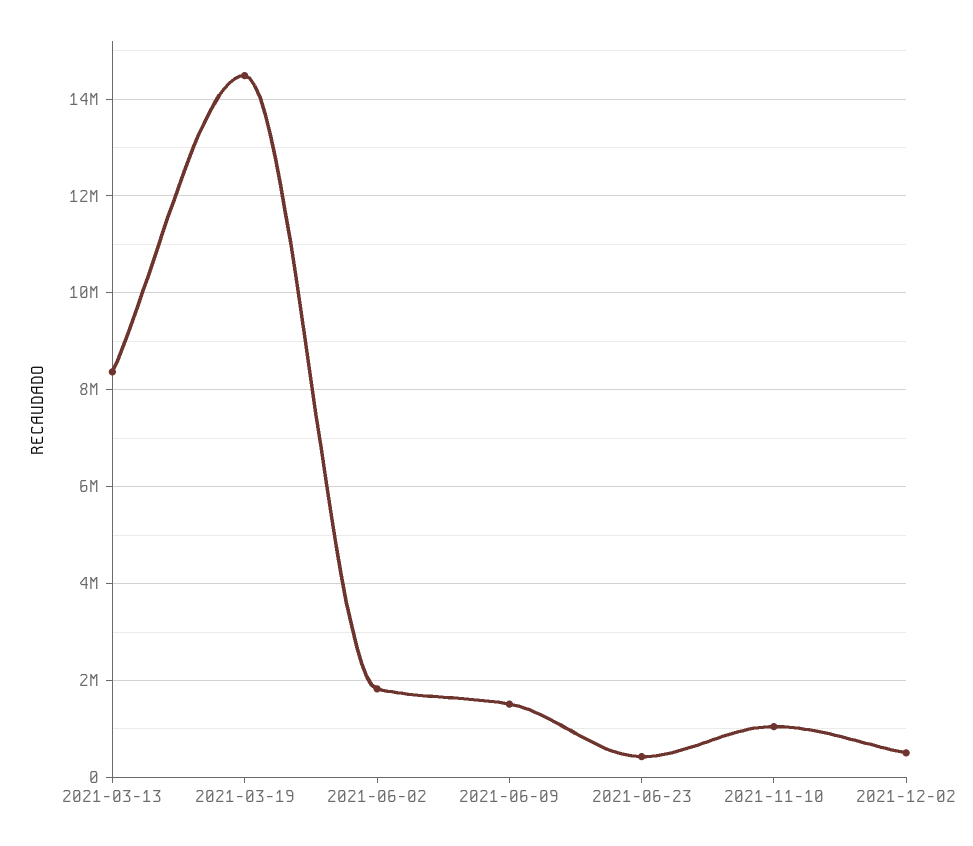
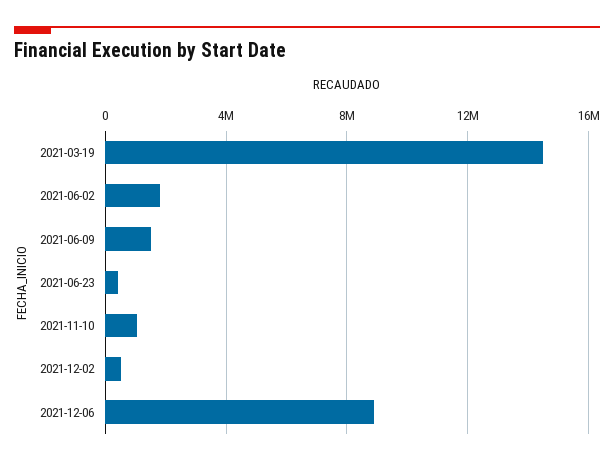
2021-03-13: 8400000 -> none
2021-12-06: none -> 9000000

